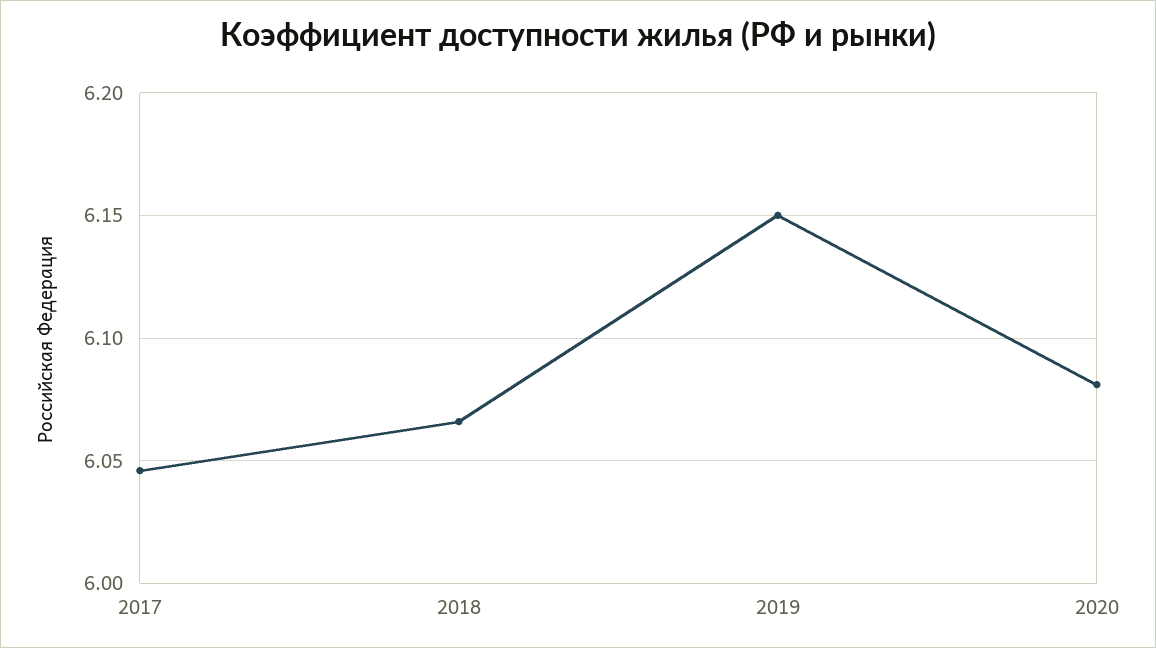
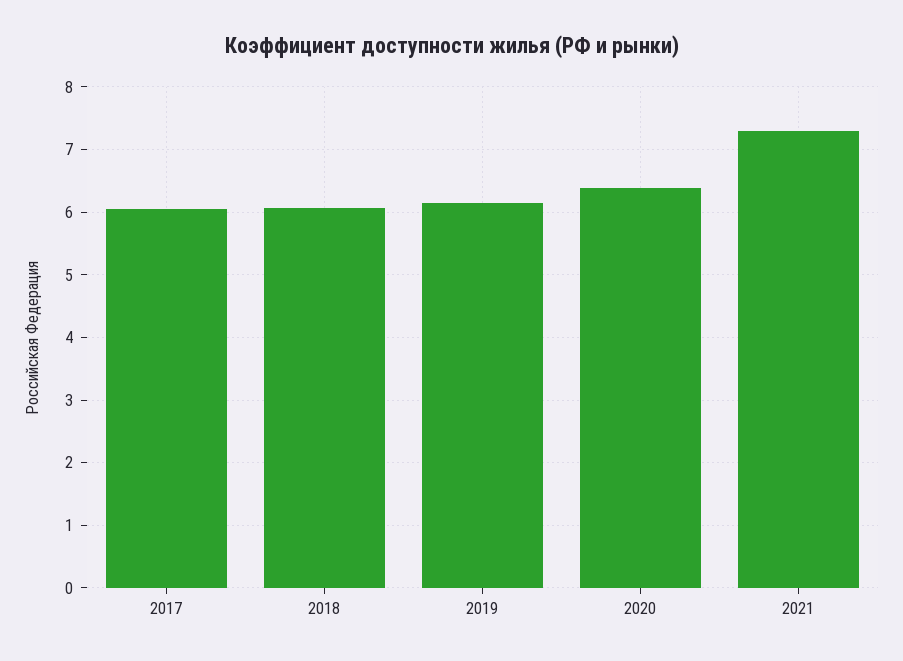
2020: 6.08 -> 6.4
2021: none -> 7.3

